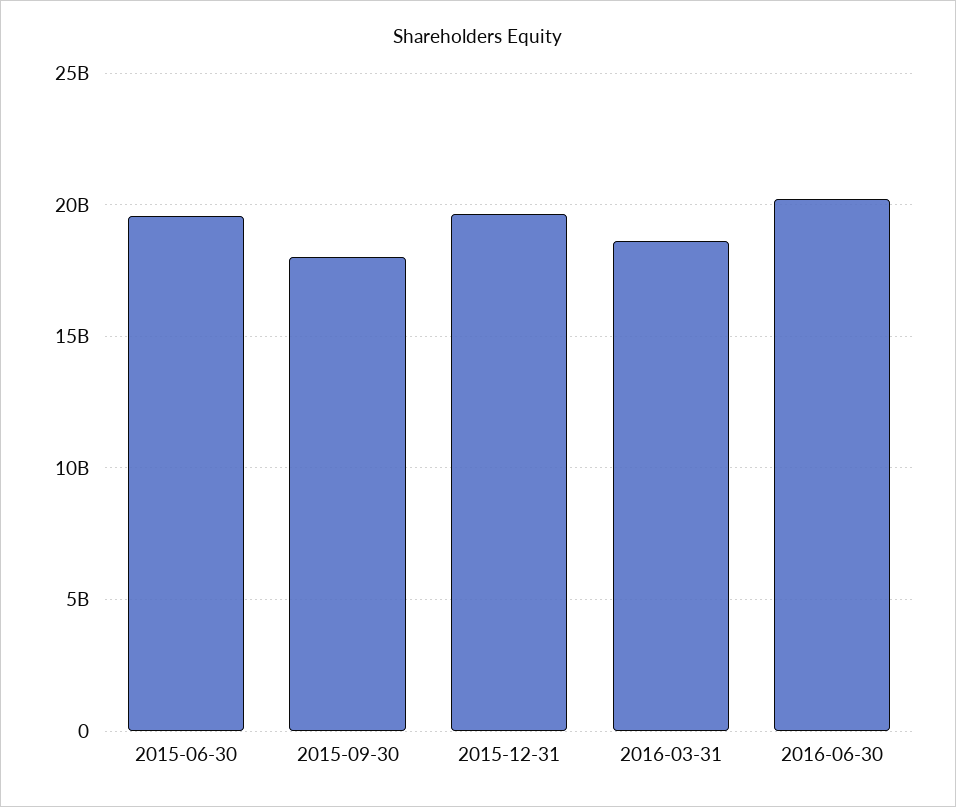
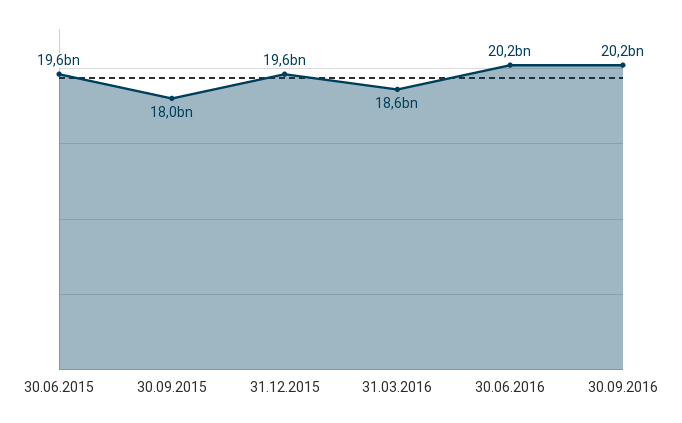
30.09.2016: none -> 20200000000

